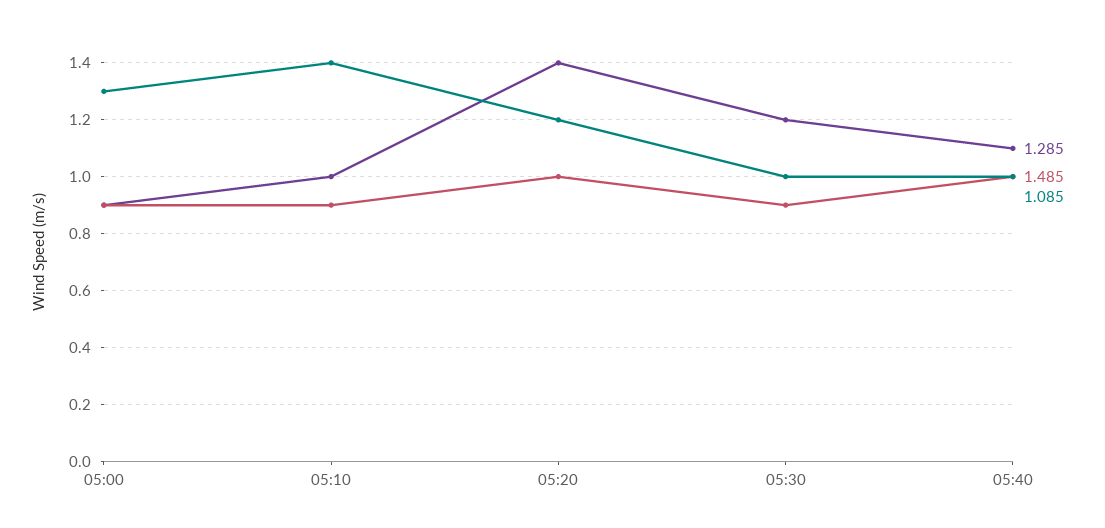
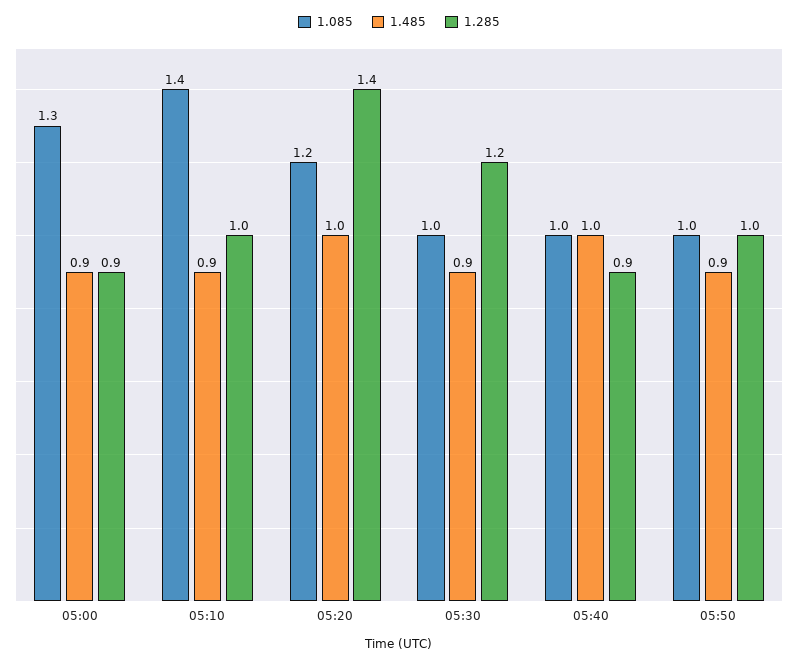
1.285, 05:40: 1.1 -> 0.9
1.085, 05:50: none -> 1
1.485, 05:50: none -> 0.9
1.285, 05:50: none -> 1

